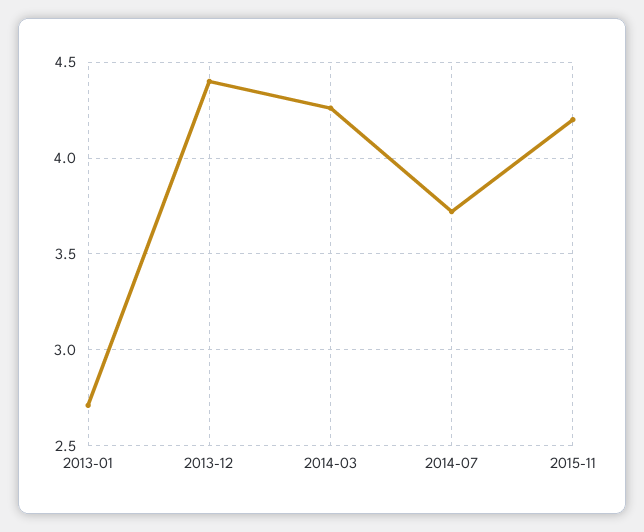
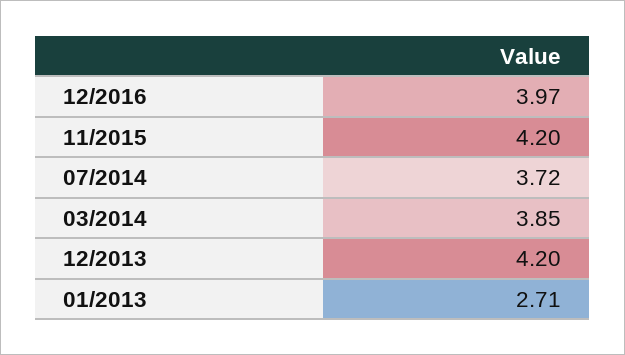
2013-12: 4.4 -> 4.2
2014-03: 4.25 -> 3.85
12/2016: none -> 3.97

